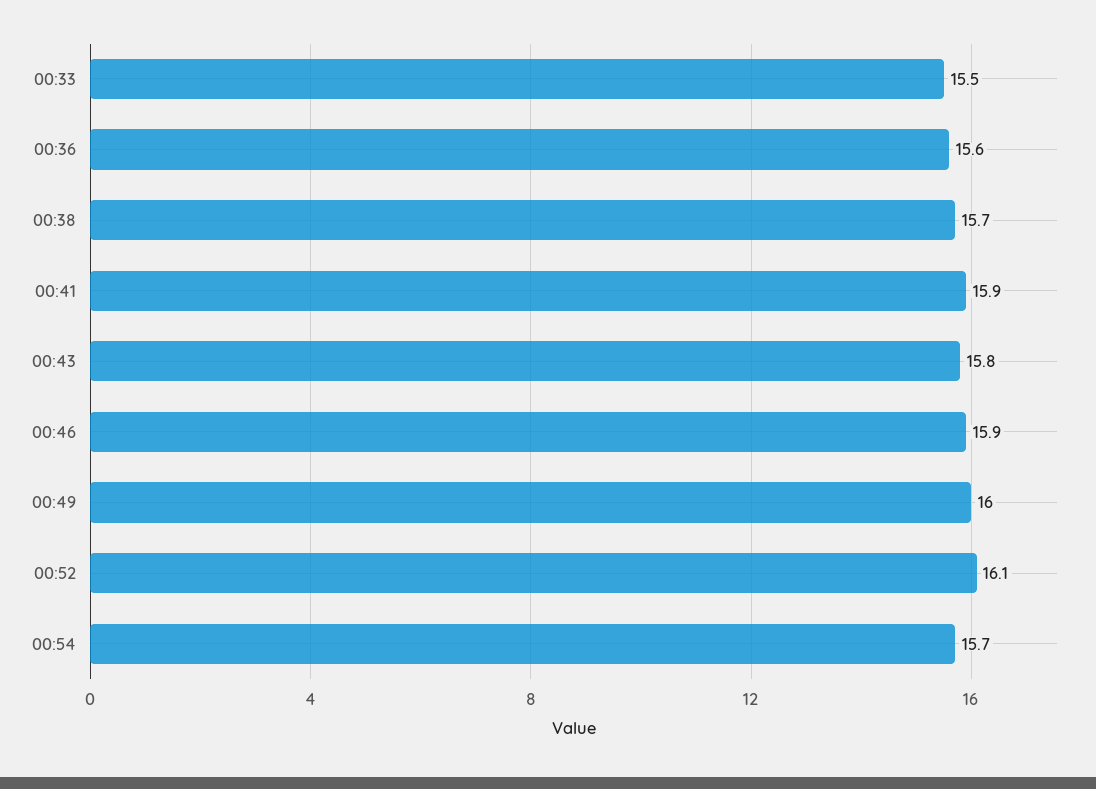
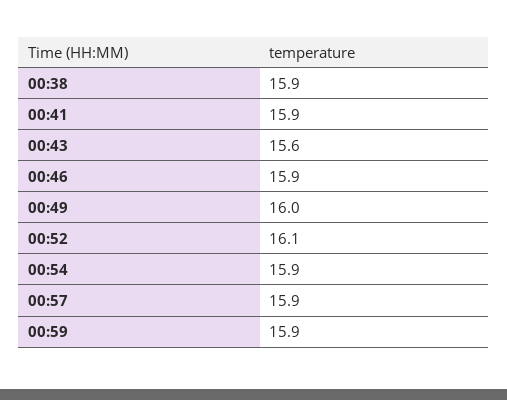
00:33: 15.5 -> none
00:36: 15.6 -> none
00:38: 15.7 -> 15.9
00:43: 15.8 -> 15.6
00:54: 15.7 -> 15.9
00:57: none -> 15.9
00:59: none -> 15.9

